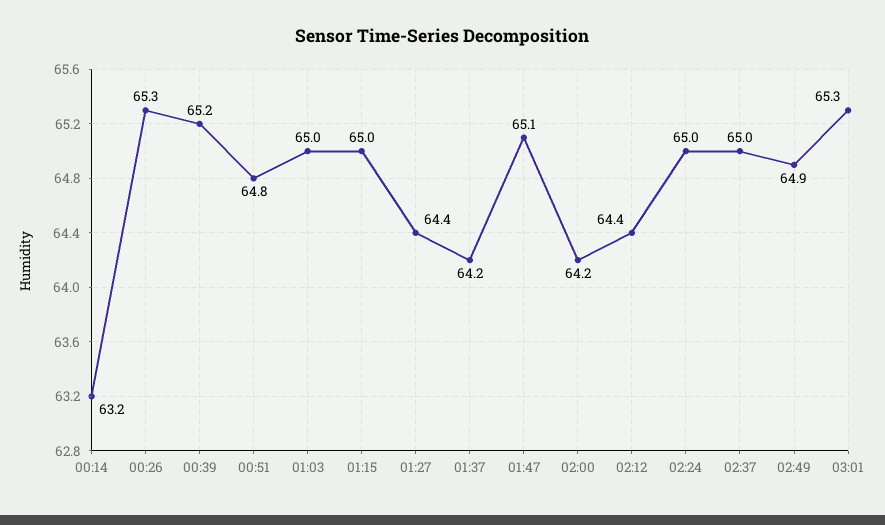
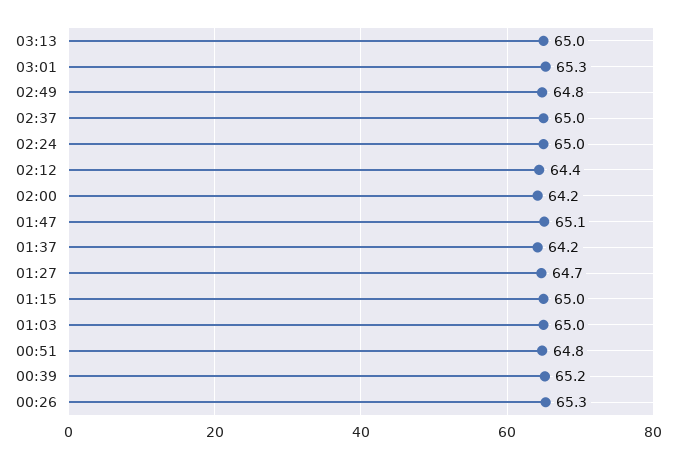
00:14: 63.2 -> none
01:27: 64.4 -> 64.7
02:49: 64.9 -> 64.8
03:13: none -> 65

